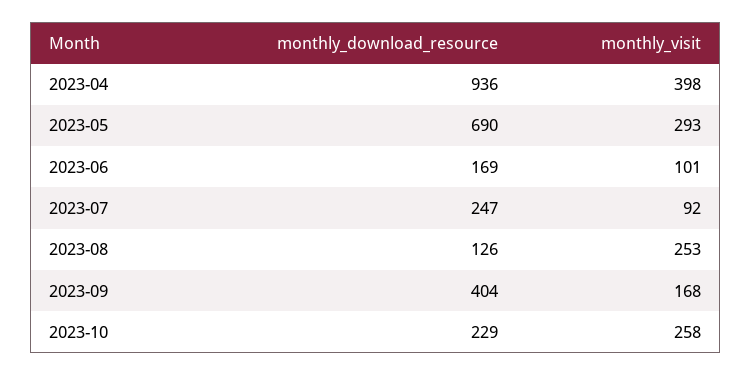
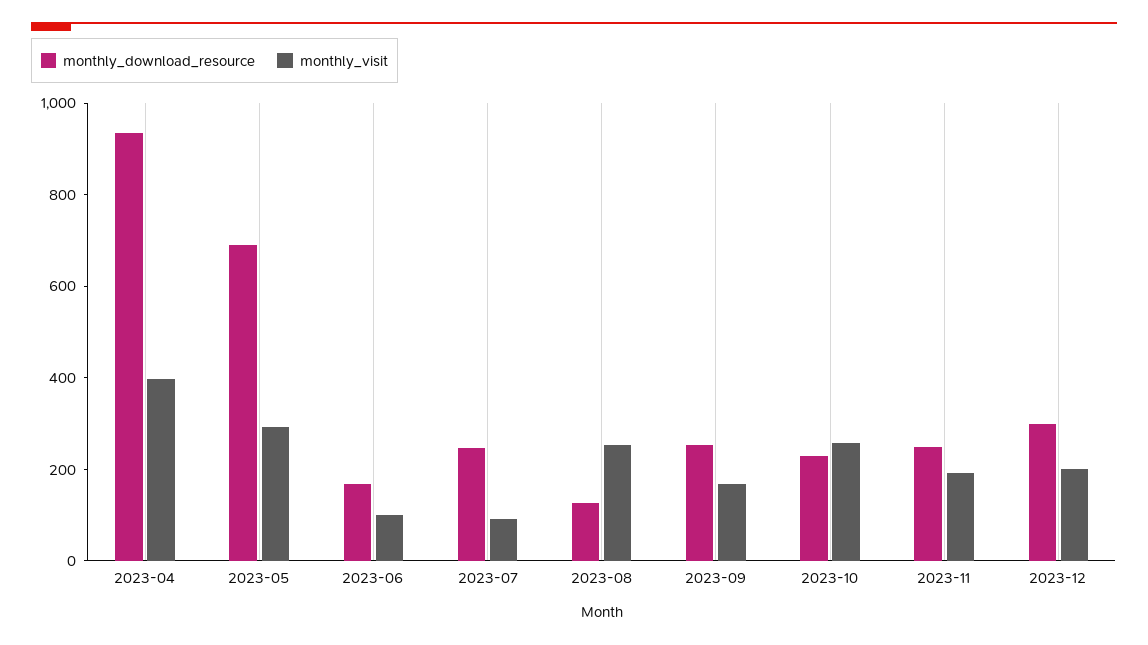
monthly_download_resource, 2023-09: 404 -> 250
monthly_download_resource, 2023-11: none -> 250
monthly_visit, 2023-11: none -> 200
monthly_download_resource, 2023-12: none -> 300
monthly_visit, 2023-12: none -> 200

